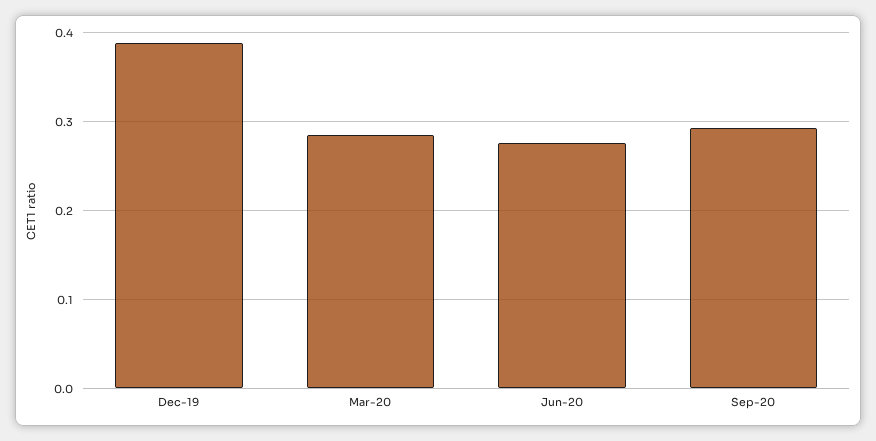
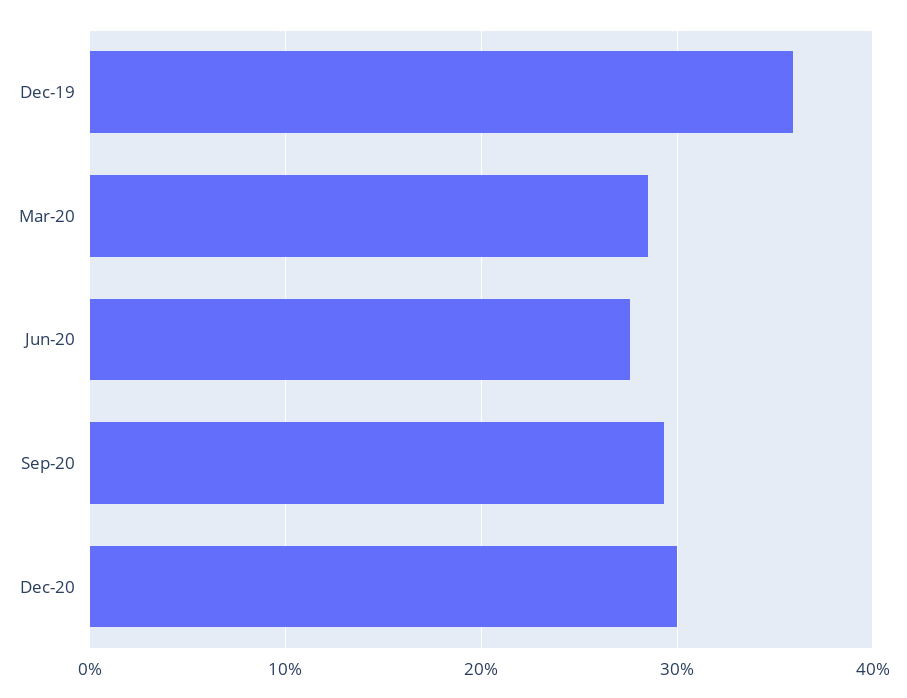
Dec-19: 0.39 -> 0.36
Dec-20: none -> 0.3

